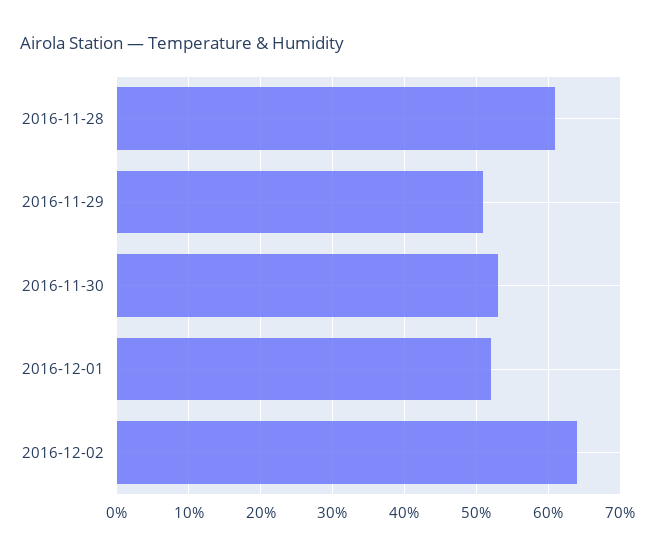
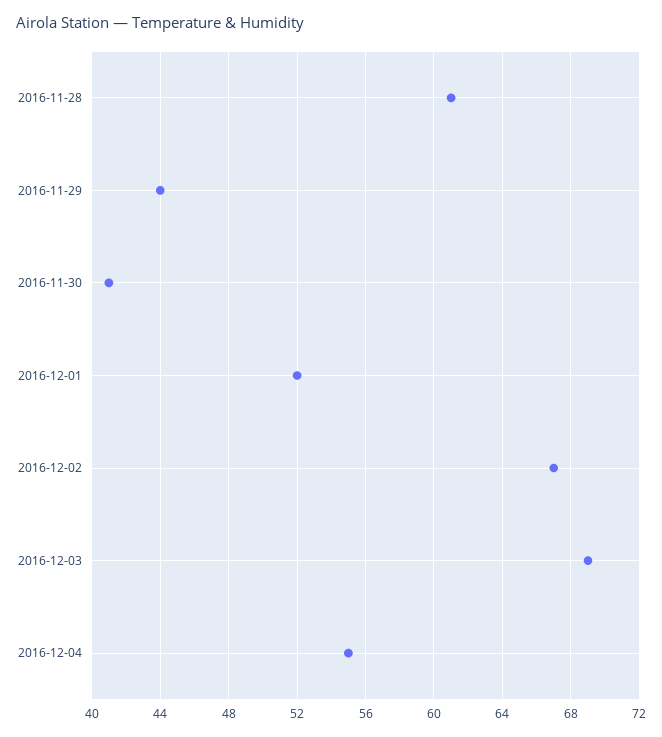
2016-11-29: 51 -> 44
2016-11-30: 53 -> 41
2016-12-02: 64 -> 67
2016-12-03: none -> 69
2016-12-04: none -> 55

